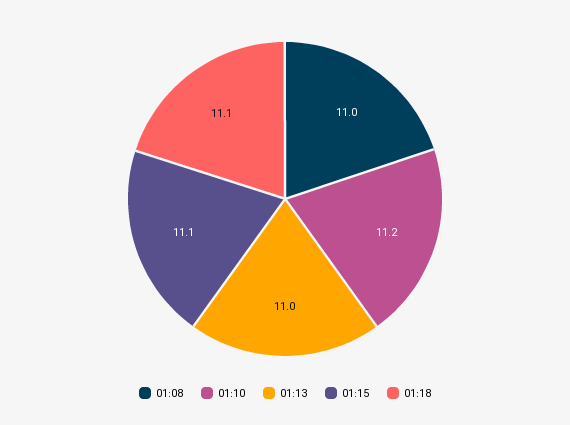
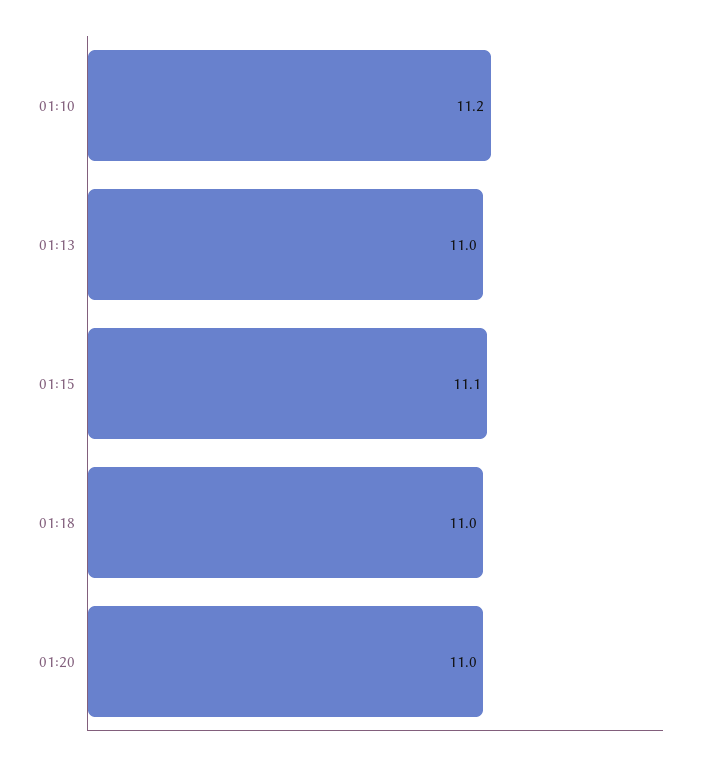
01:08: 11 -> none
01:18: 11.1 -> 11
01:20: none -> 11

